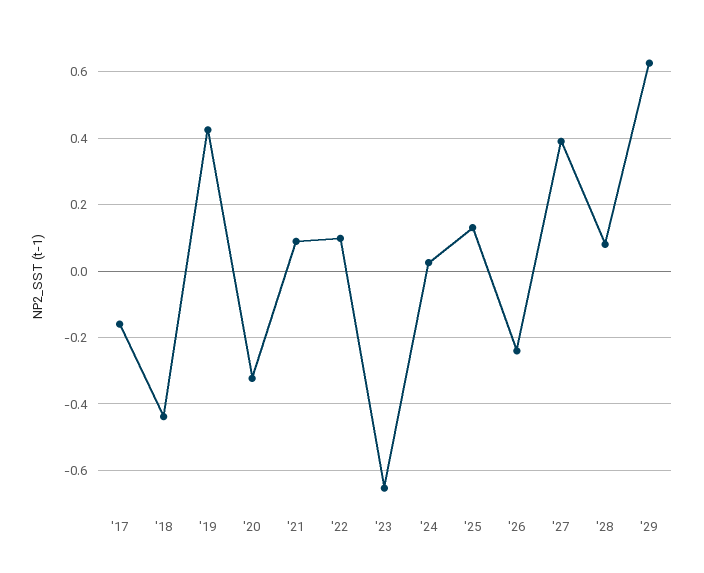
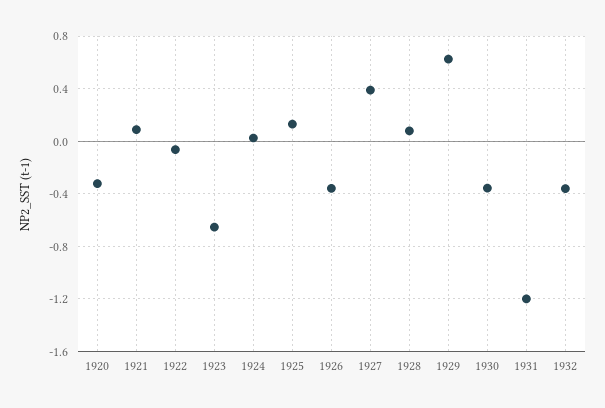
'17: -0.16 -> none
'18: -0.44 -> none
'19: 0.42 -> none
'22: 0.1 -> -0.05
'26: -0.24 -> -0.35
1930: none -> -0.35
1931: none -> -1.2
1932: none -> -0.35

